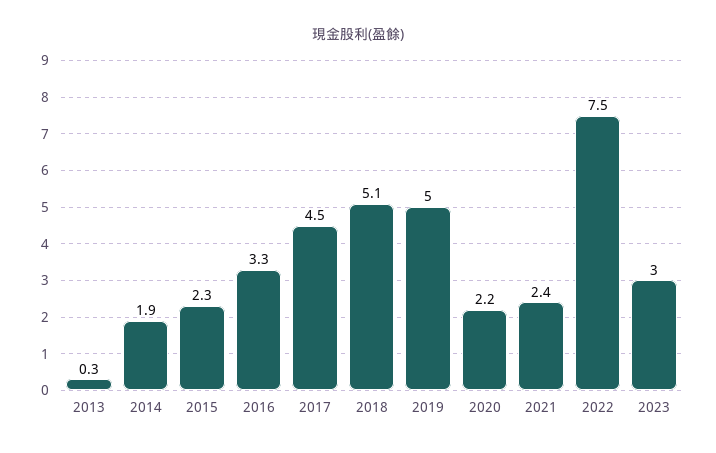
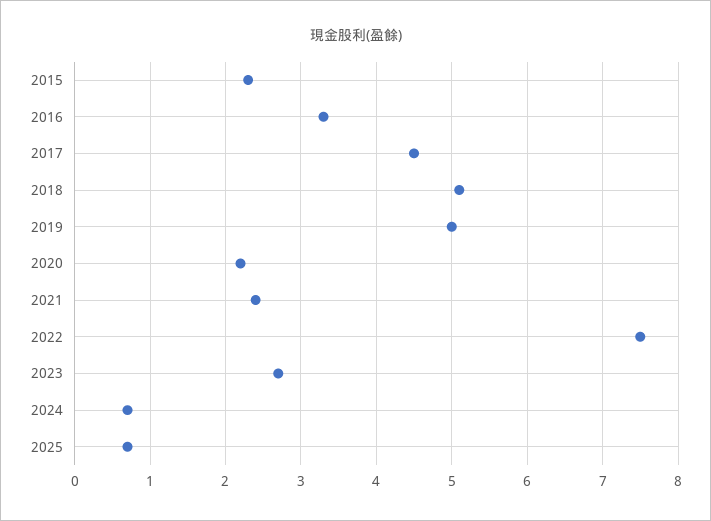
2013: 0.3 -> none
2014: 1.9 -> none
2023: 3 -> 2.7
2024: none -> 0.7
2025: none -> 0.7

